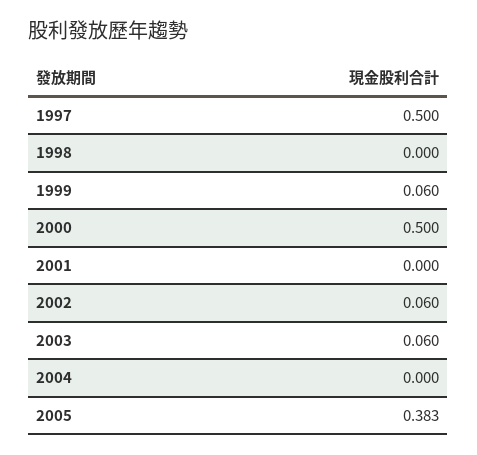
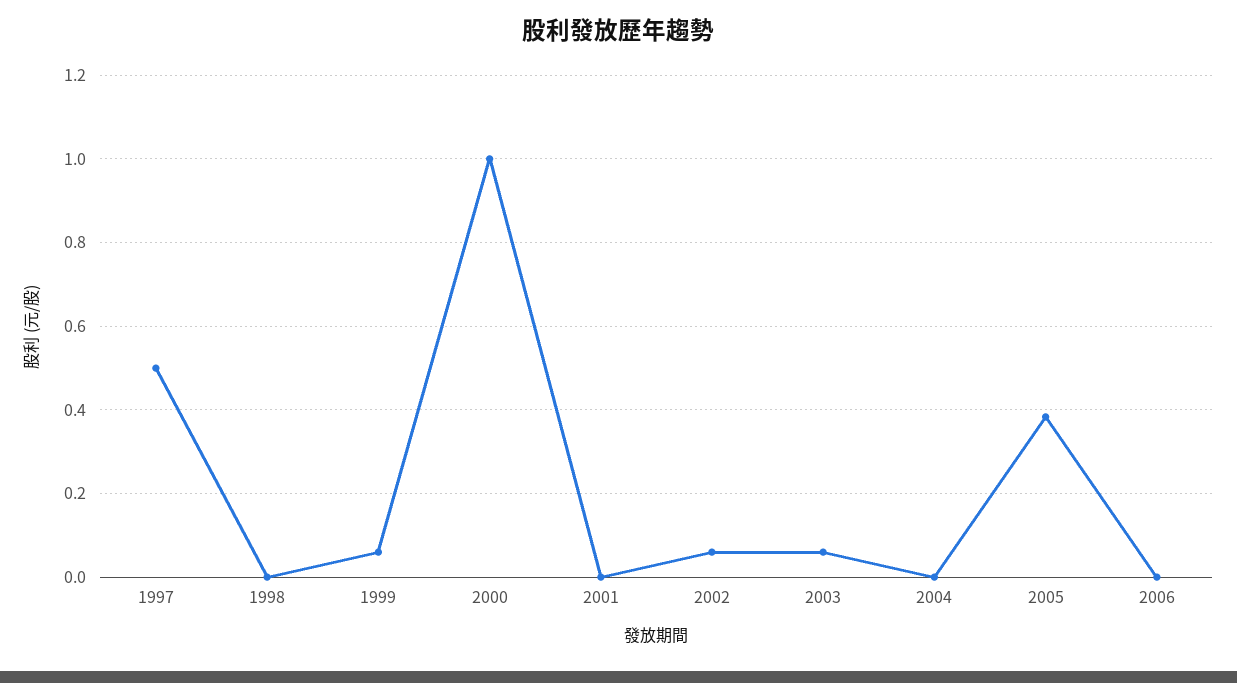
2000: 0.5 -> 1
2006: none -> 0

